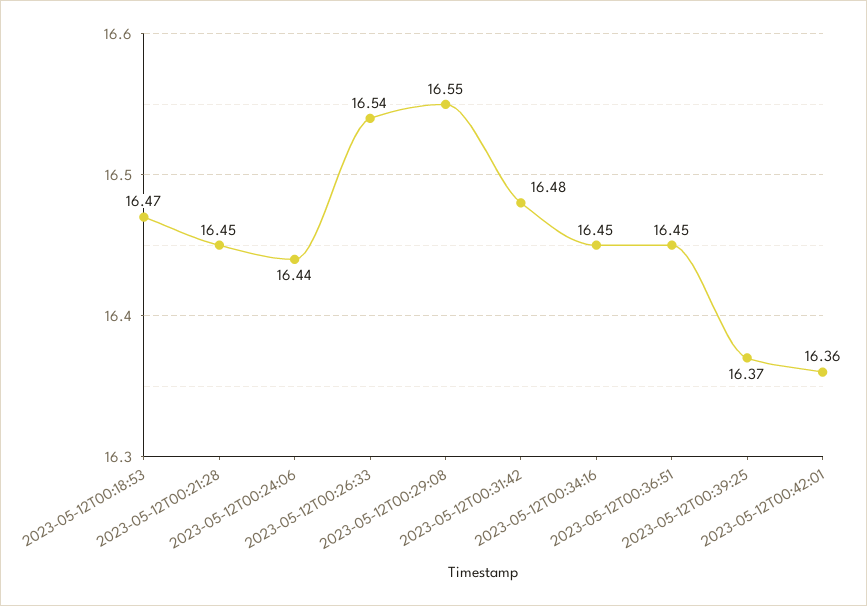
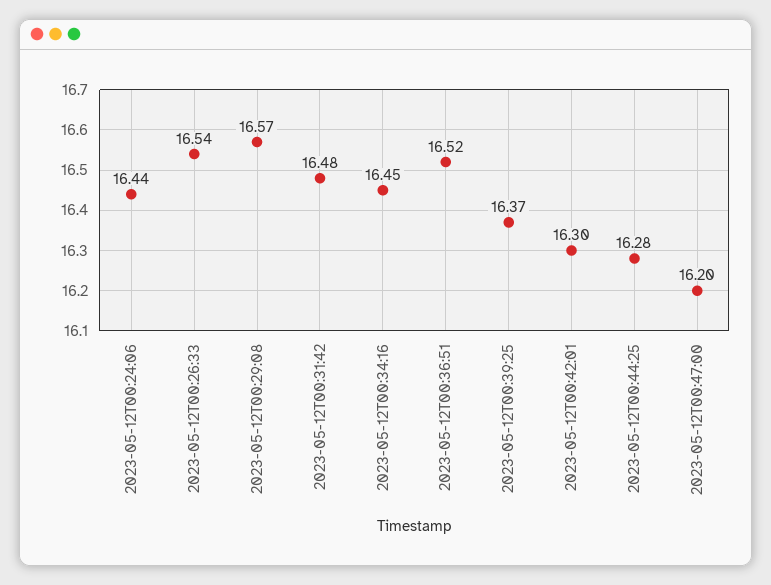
2023-05-12T00:18:53: 16.47 -> none
2023-05-12T00:21:28: 16.45 -> none
2023-05-12T00:29:08: 16.55 -> 16.57
2023-05-12T00:36:51: 16.45 -> 16.52
2023-05-12T00:42:01: 16.36 -> 16.3
2023-05-12T00:44:25: none -> 16.28
2023-05-12T00:47:00: none -> 16.2

